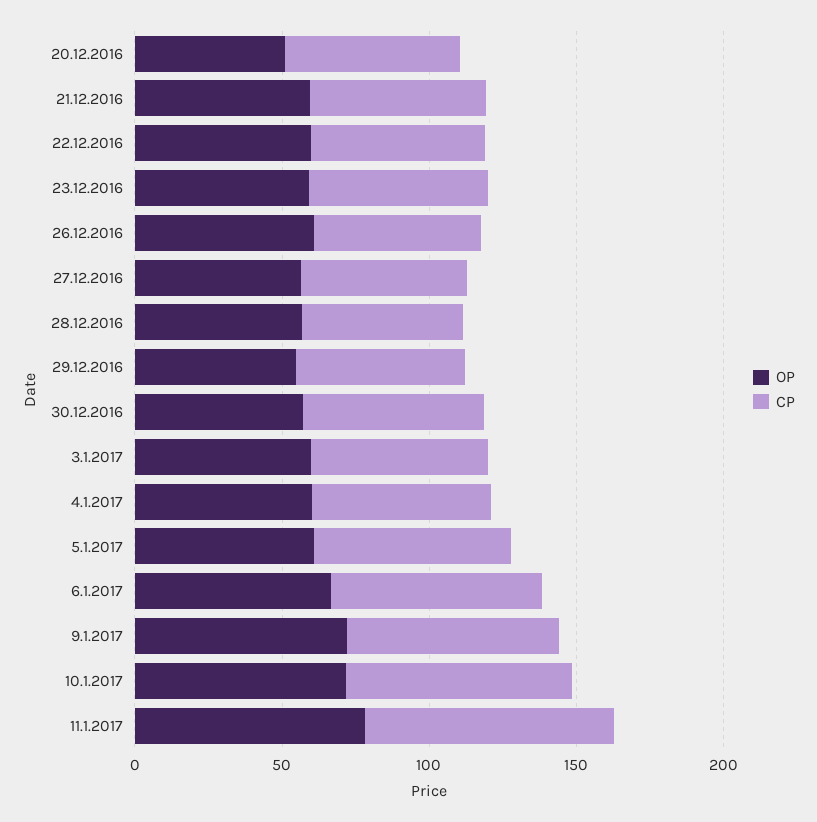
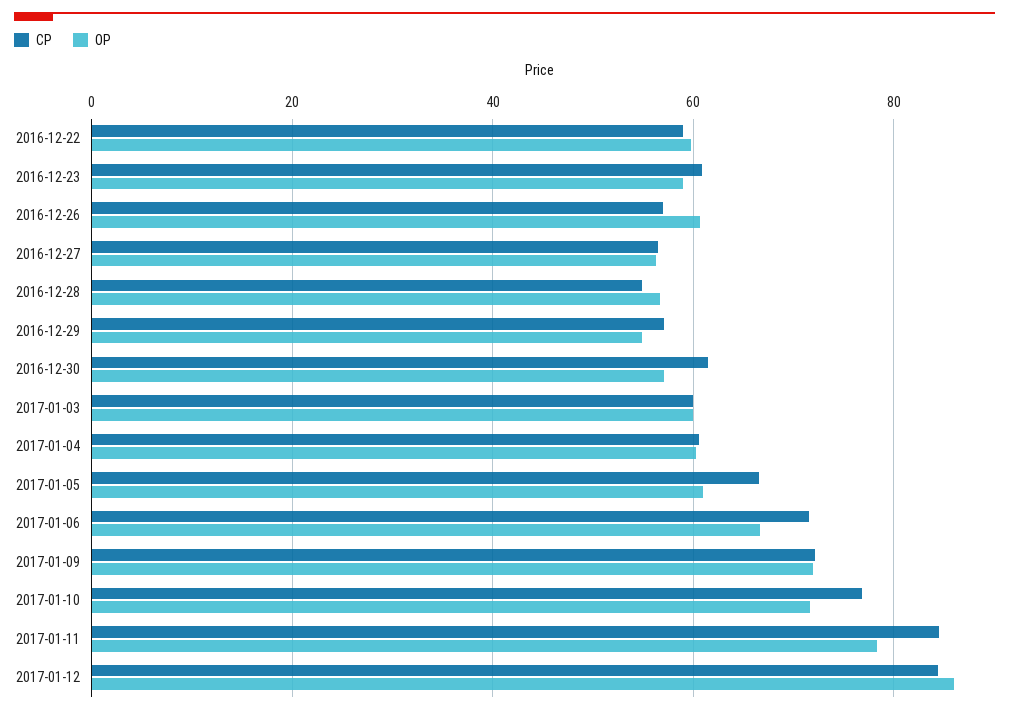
OP, 20.12.2016: 50 -> none
CP, 20.12.2016: 60 -> none
OP, 21.12.2016: 60 -> none
CP, 21.12.2016: 60 -> none
CP, 2017-01-12: none -> 84
OP, 2017-01-12: none -> 86

